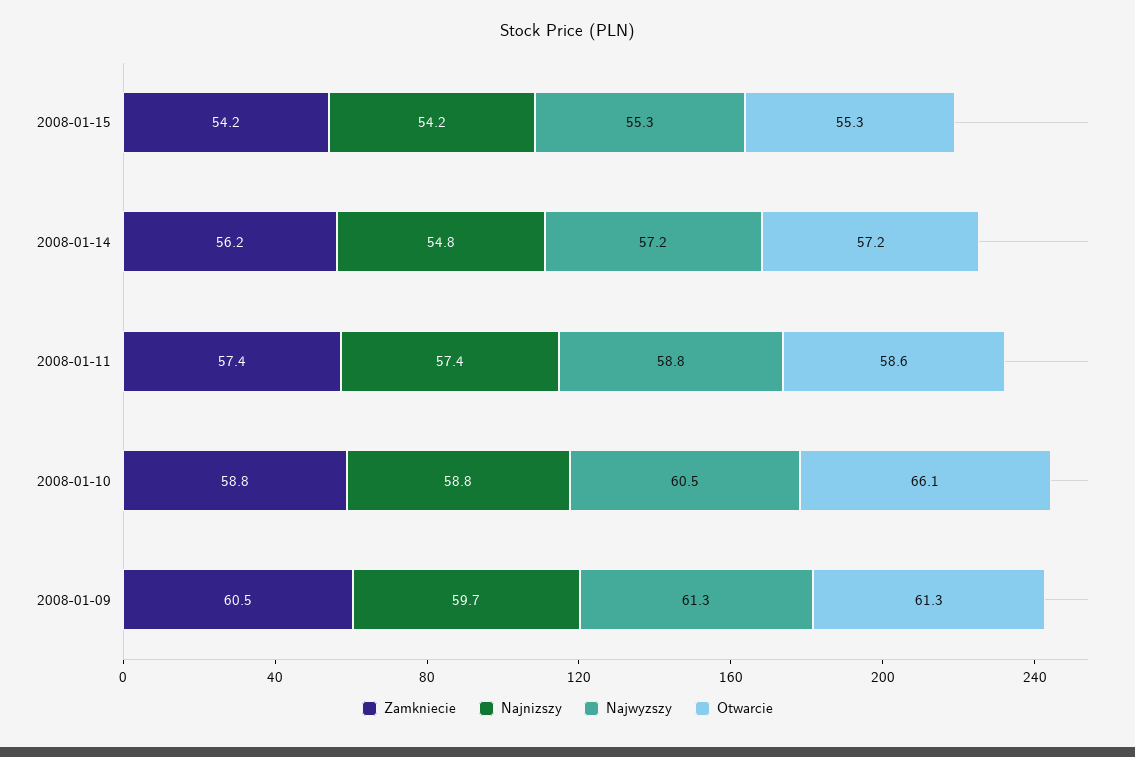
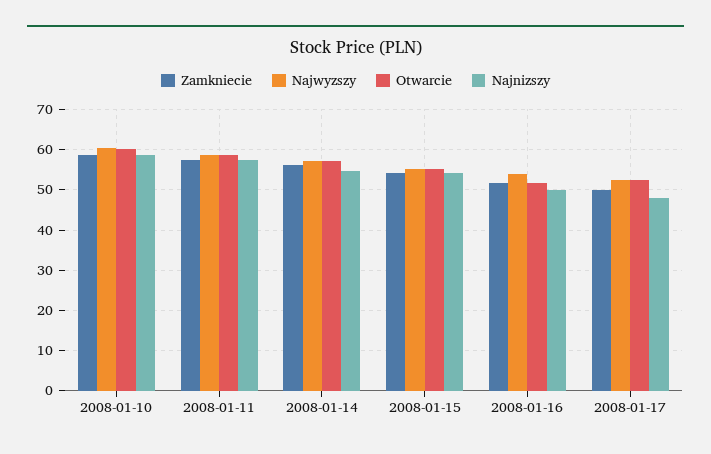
Otwarcie, 2008-01-10: 66.1 -> 60
Zamkniecie, 2008-01-09: 60.5 -> none
Najnizszy, 2008-01-09: 59.7 -> none
Najwyzszy, 2008-01-09: 61.3 -> none
Otwarcie, 2008-01-09: 61.3 -> none
Zamkniecie, 2008-01-16: none -> 52
Najwyzszy, 2008-01-16: none -> 54
Otwarcie, 2008-01-16: none -> 52
Najnizszy, 2008-01-16: none -> 50
Zamkniecie, 2008-01-17: none -> 50
Najwyzszy, 2008-01-17: none -> 52
Otwarcie, 2008-01-17: none -> 52
Najnizszy, 2008-01-17: none -> 48

